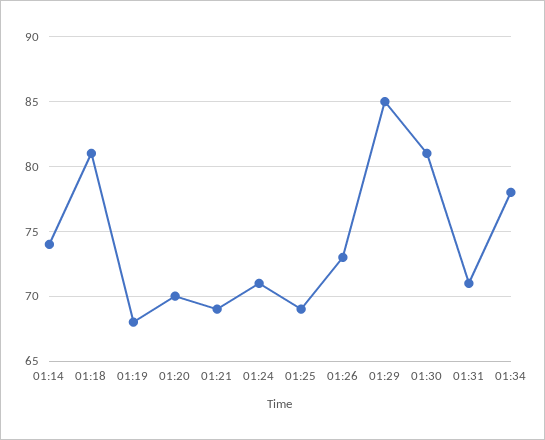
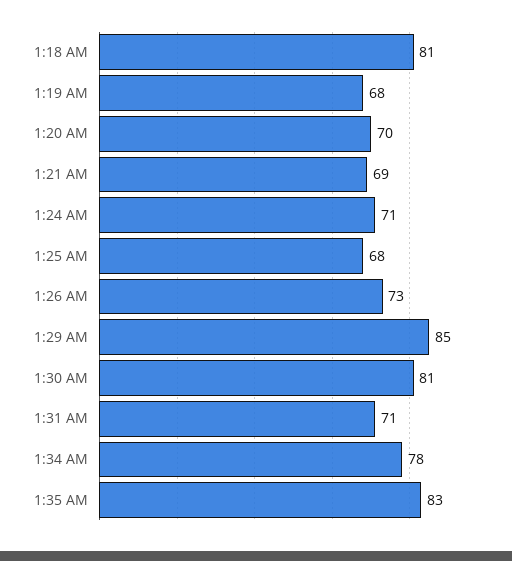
01:14: 74 -> none
01:25: 69 -> 68
1:35 AM: none -> 83

